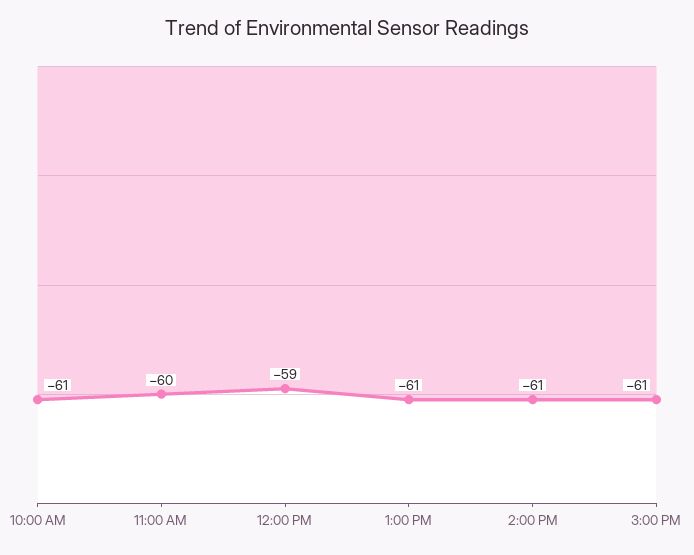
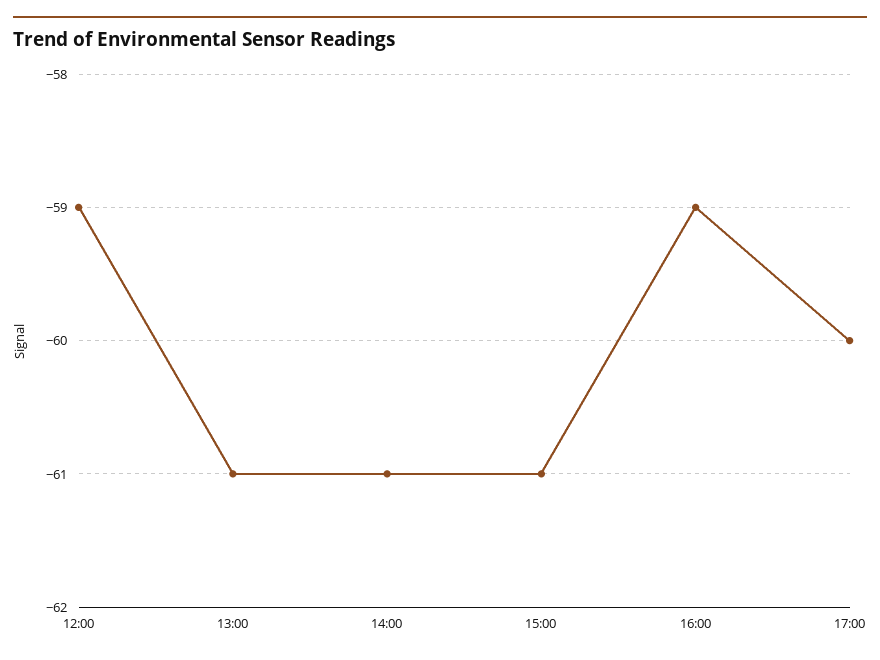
10:00 AM: -61 -> none
11:00 AM: -60 -> none
16:00: none -> -59
17:00: none -> -60

